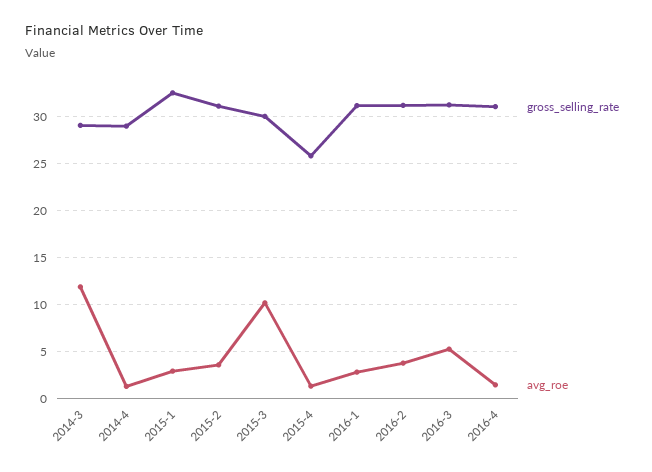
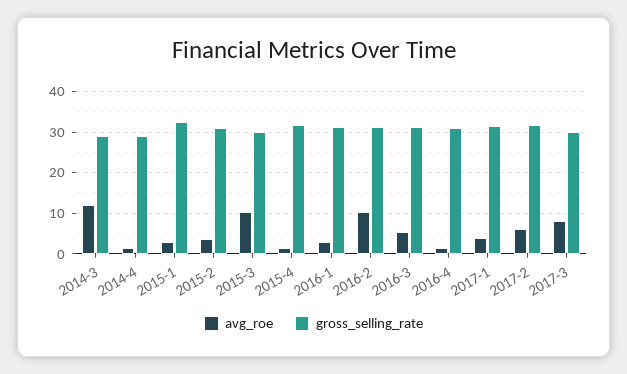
gross_selling_rate, 2015-4: 26 -> 32
avg_roe, 2016-2: 4 -> 10
avg_roe, 2017-1: none -> 4
gross_selling_rate, 2017-1: none -> 32
avg_roe, 2017-2: none -> 6
gross_selling_rate, 2017-2: none -> 32
avg_roe, 2017-3: none -> 8
gross_selling_rate, 2017-3: none -> 30

